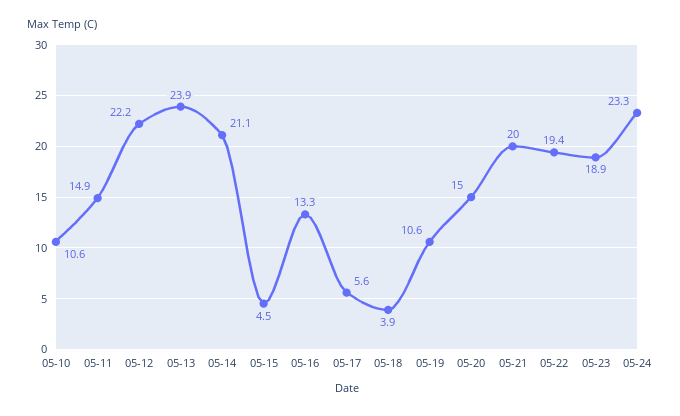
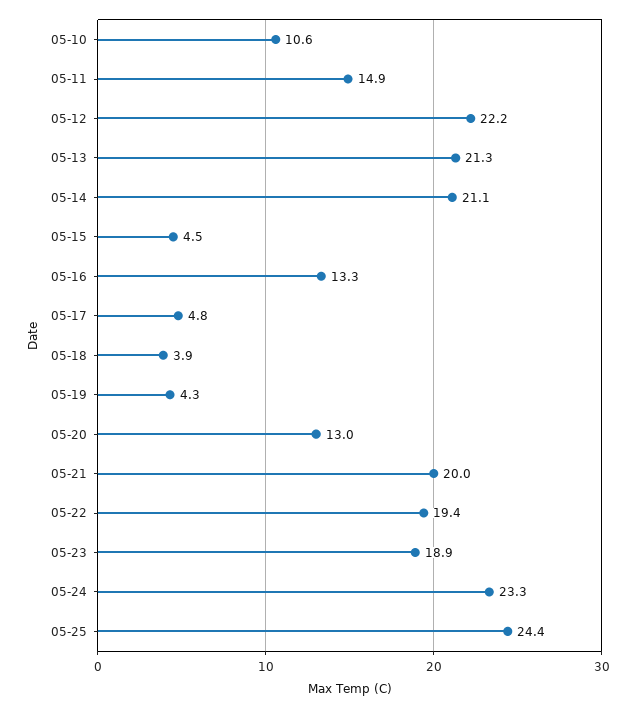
05-13: 23.9 -> 21.3
05-17: 5.6 -> 4.8
05-19: 10.6 -> 4.3
05-20: 15 -> 13
05-25: none -> 24.4

